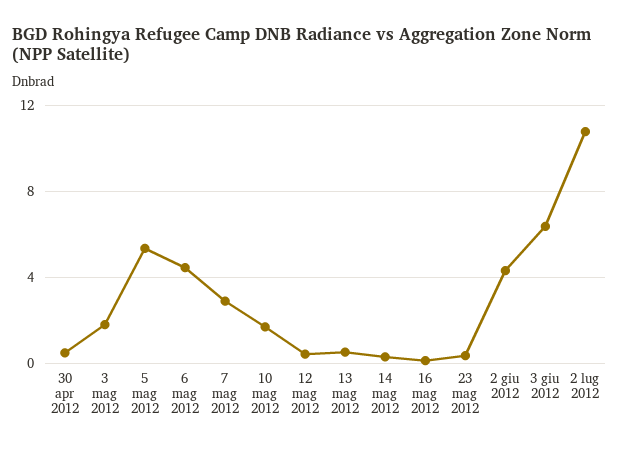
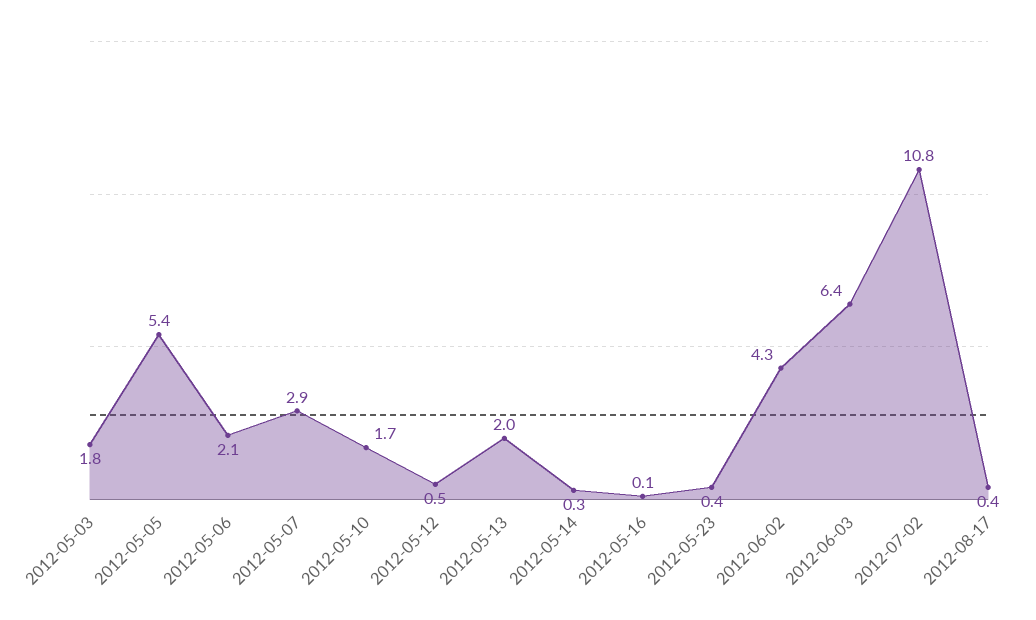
30 apr 2012: 0.5 -> none
6 mag 2012: 4.5 -> 2.1
13 mag 2012: 0.5 -> 2
2012-08-17: none -> 0.4

